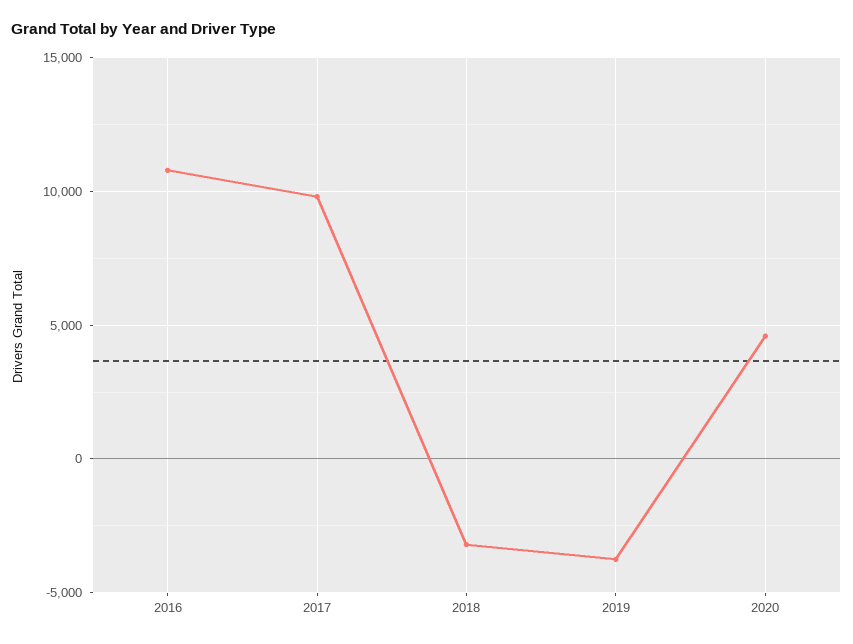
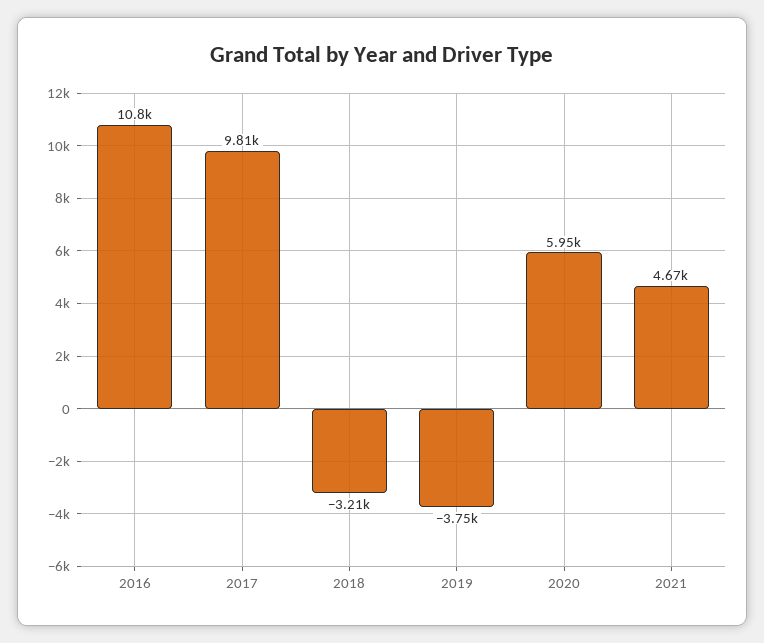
2020: 4500 -> 5950
2021: none -> 4670

